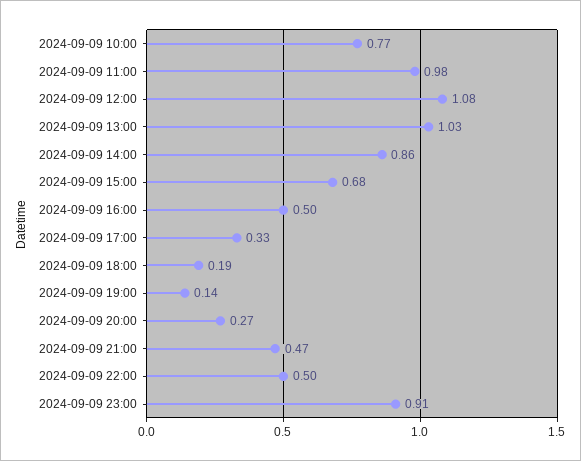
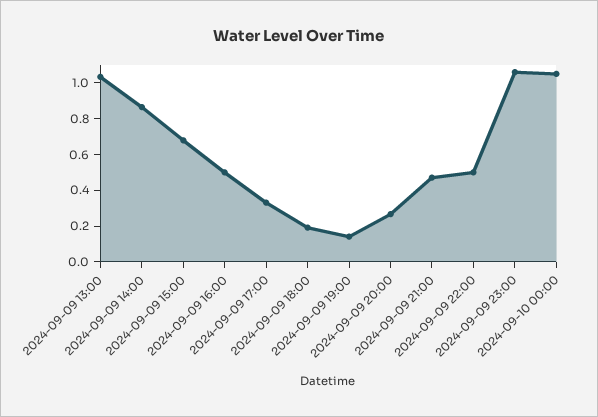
2024-09-09 10:00: 0.77 -> none
2024-09-09 11:00: 0.98 -> none
2024-09-09 12:00: 1.08 -> none
2024-09-09 23:00: 0.91 -> 1.05
2024-09-10 00:00: none -> 1.05

